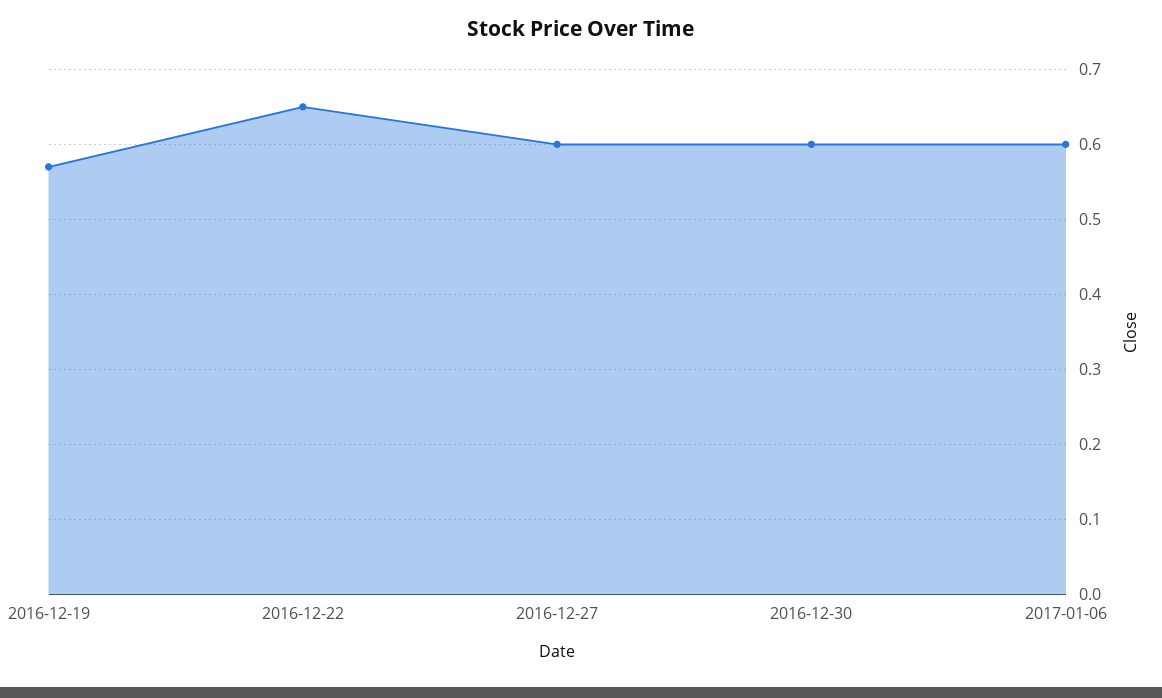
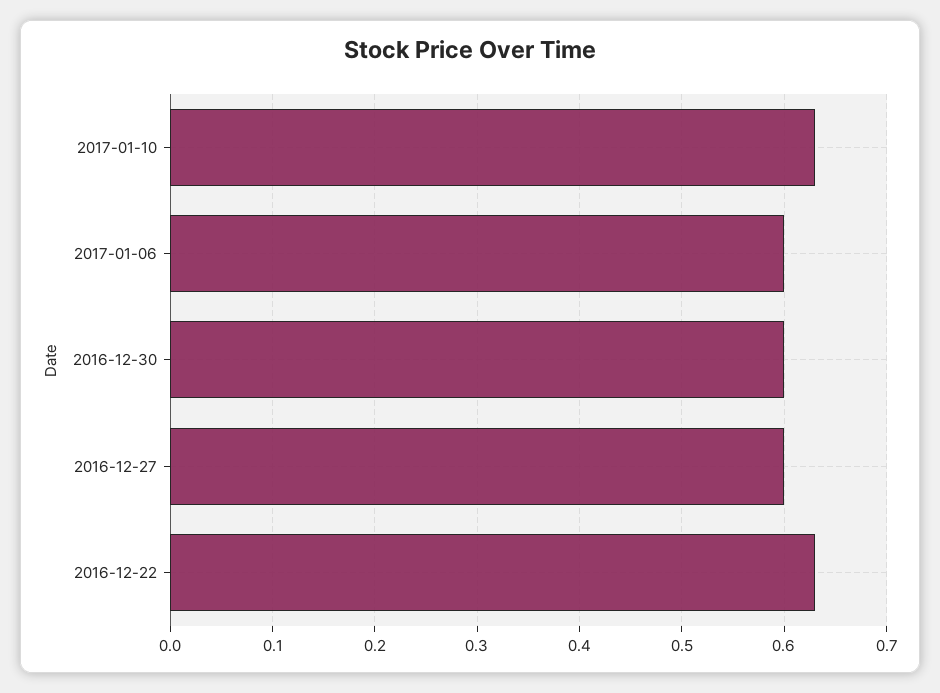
2016-12-19: 0.57 -> none
2016-12-22: 0.65 -> 0.63
2017-01-10: none -> 0.63

